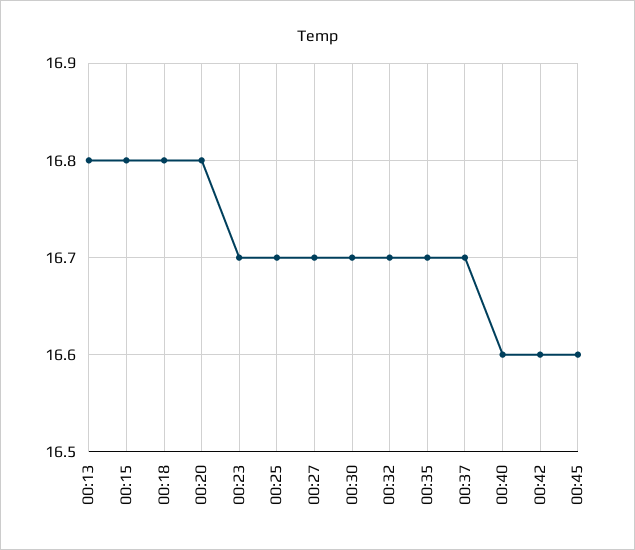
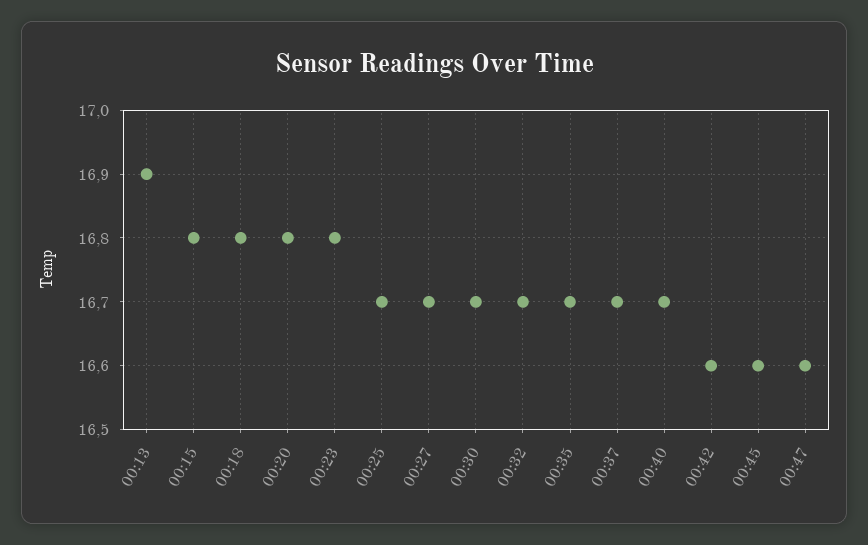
00:13: 16.8 -> 16.9
00:23: 16.7 -> 16.8
00:40: 16.6 -> 16.7
00:47: none -> 16.6

